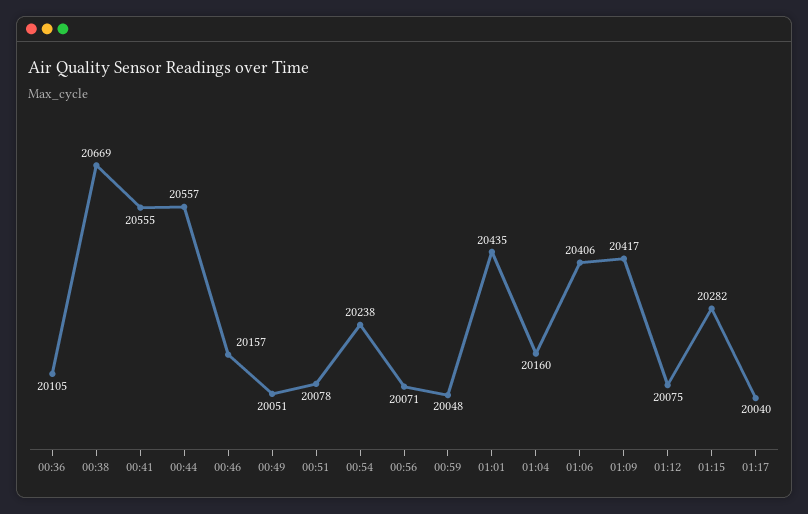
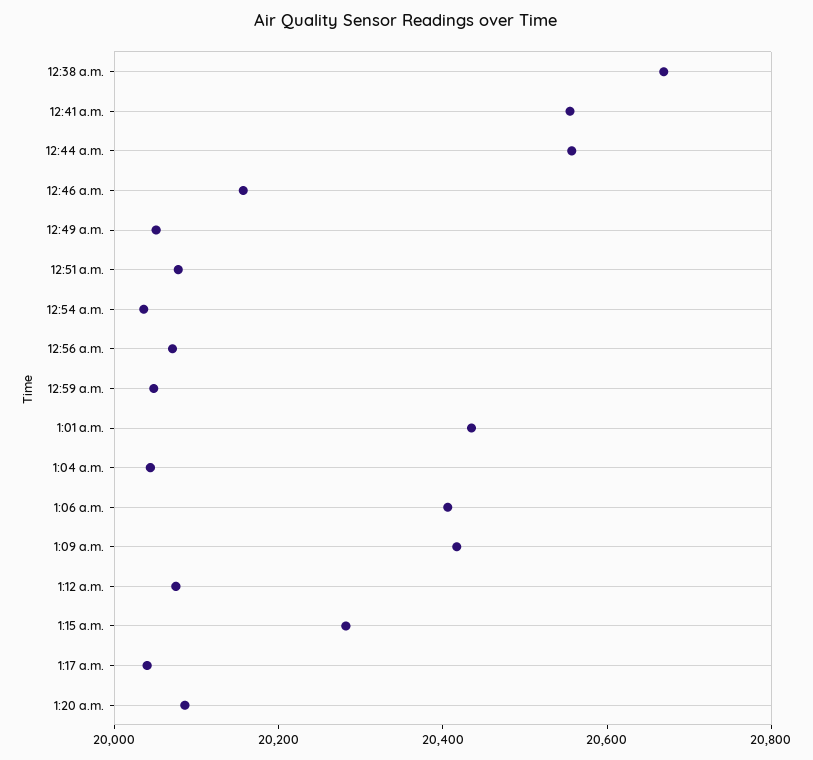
00:36: 20105 -> none
00:54: 20238 -> 20050
01:04: 20160 -> 20050
1:20 a.m.: none -> 20100

